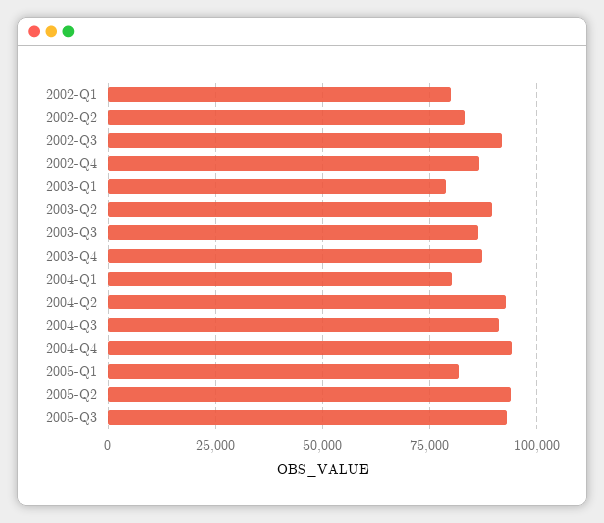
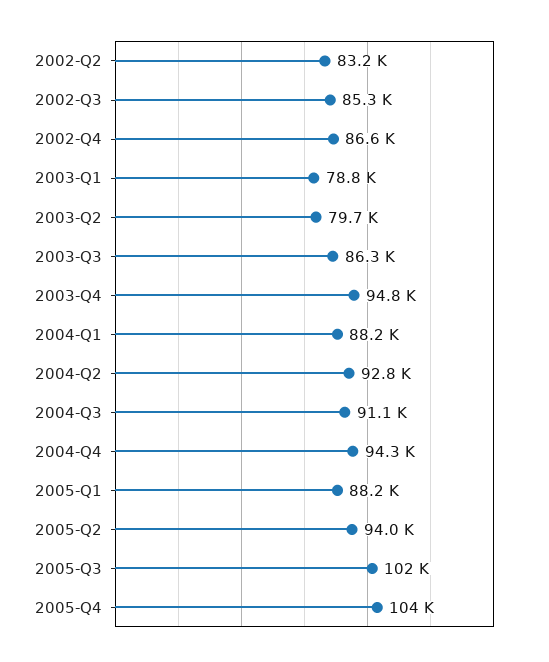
2002-Q1: 80000 -> none
2002-Q3: 92500 -> 85300
2003-Q2: 90000 -> 79700
2003-Q4: 87500 -> 94800
2004-Q1: 80000 -> 88200
2005-Q1: 82500 -> 88200
2005-Q3: 92500 -> 102000
2005-Q4: none -> 104000

